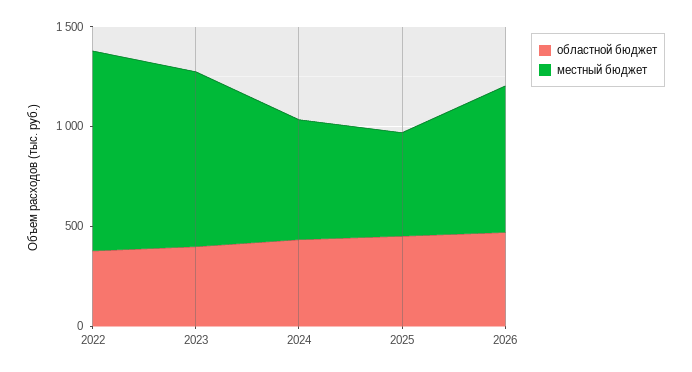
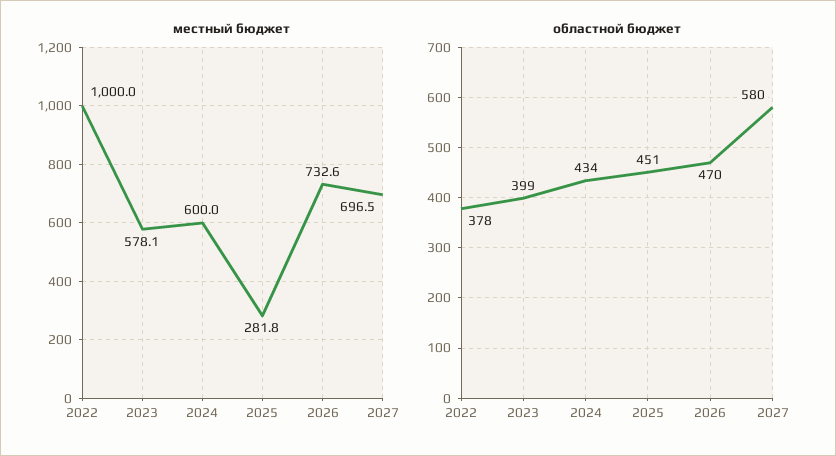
местный бюджет, 2023: 900 -> 578.1
местный бюджет, 2025: 500 -> 281.8
местный бюджет, 2027: none -> 696.5
областной бюджет, 2027: none -> 580

